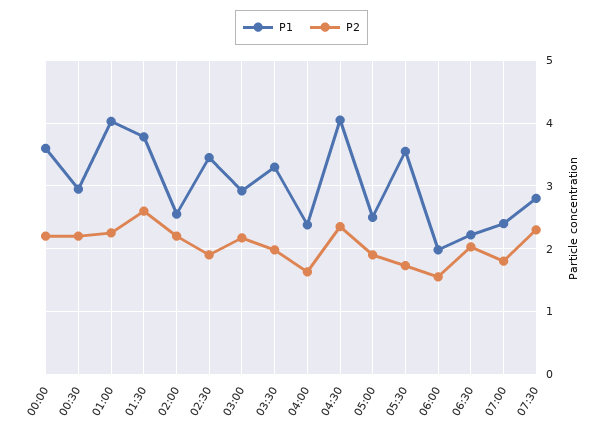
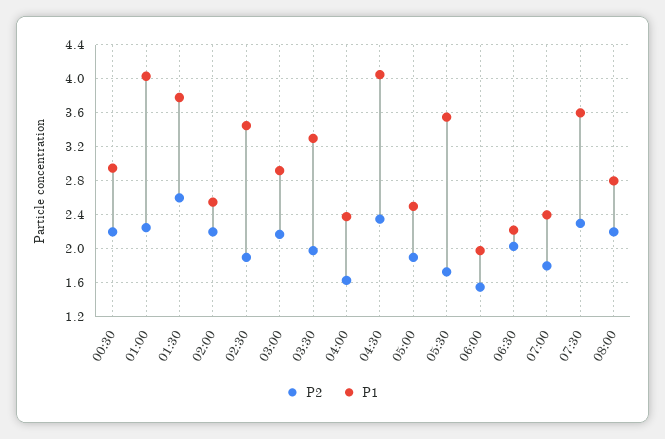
P1, 00:00: 3.6 -> none
P2, 00:00: 2.2 -> none
P1, 07:30: 2.8 -> 3.6
P2, 08:00: none -> 2.2
P1, 08:00: none -> 2.8

